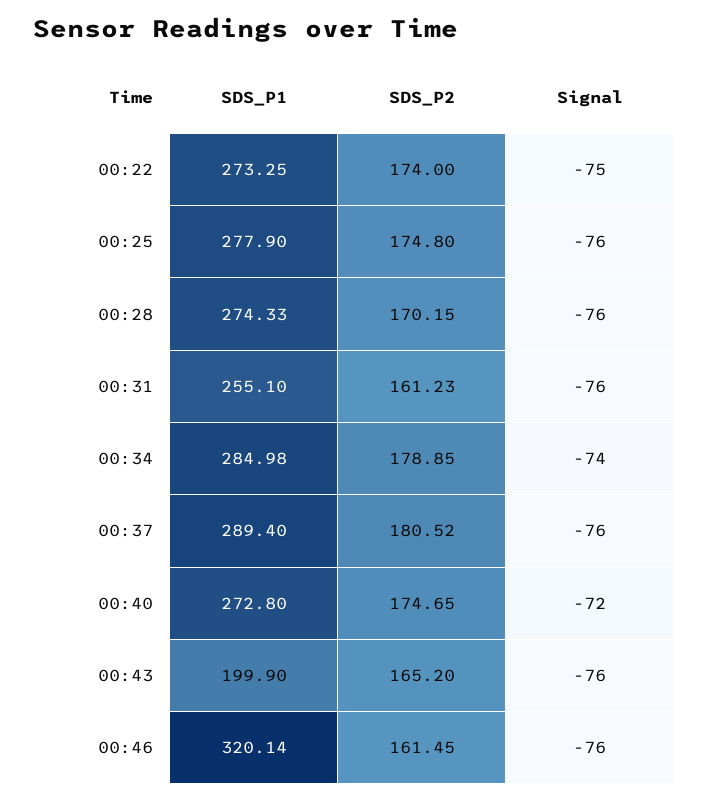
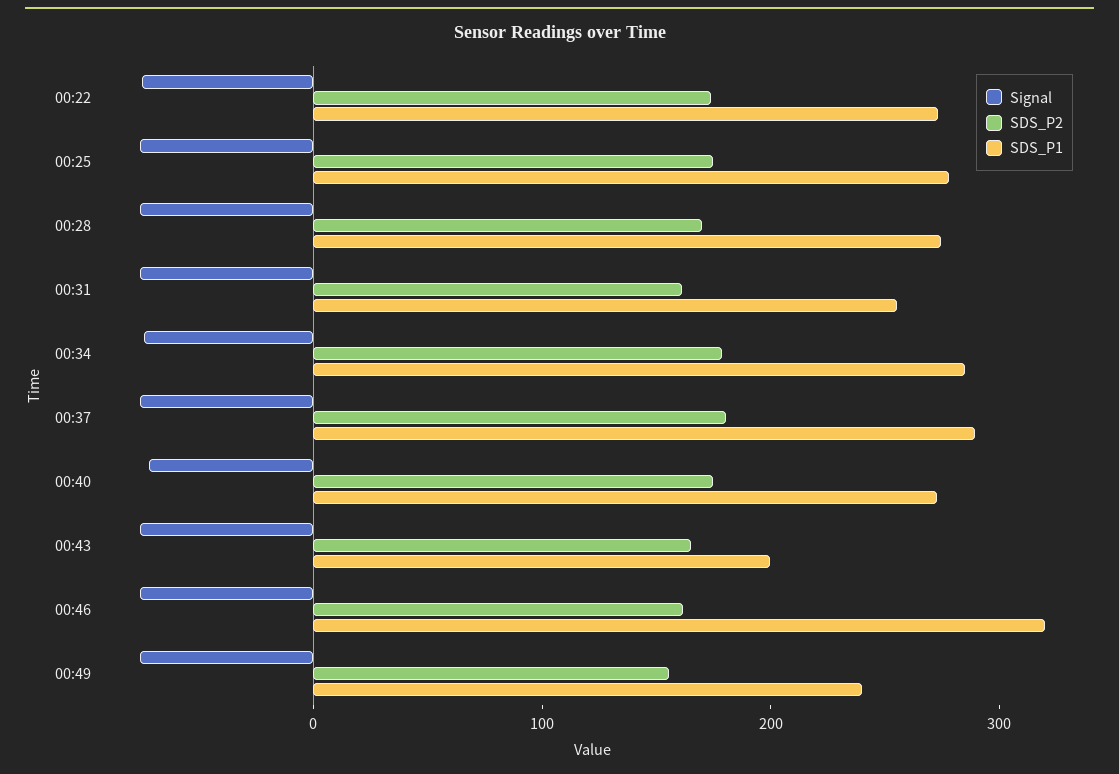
Signal, 00:49: none -> -80
SDS_P2, 00:49: none -> 160
SDS_P1, 00:49: none -> 240

